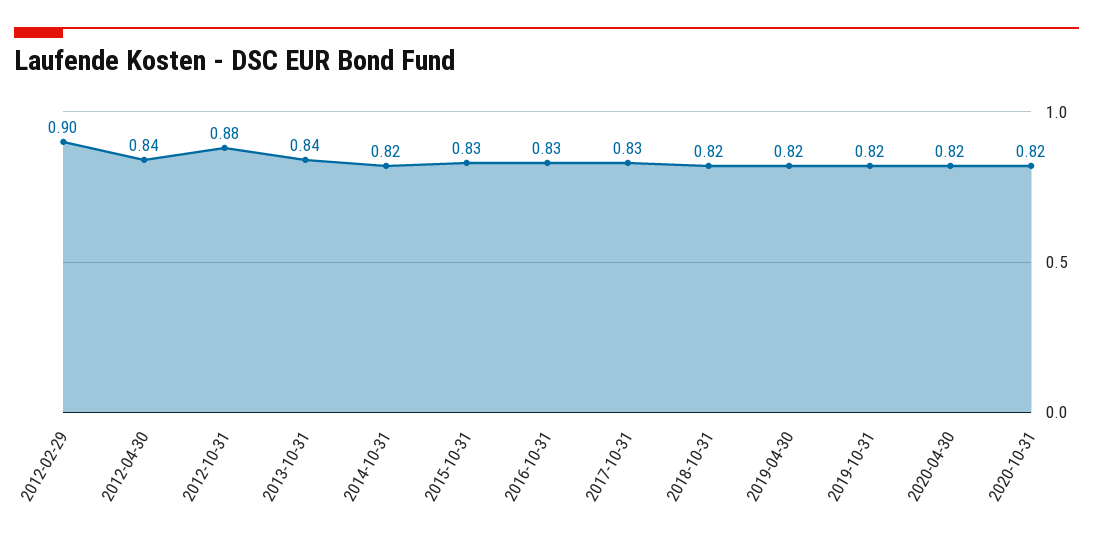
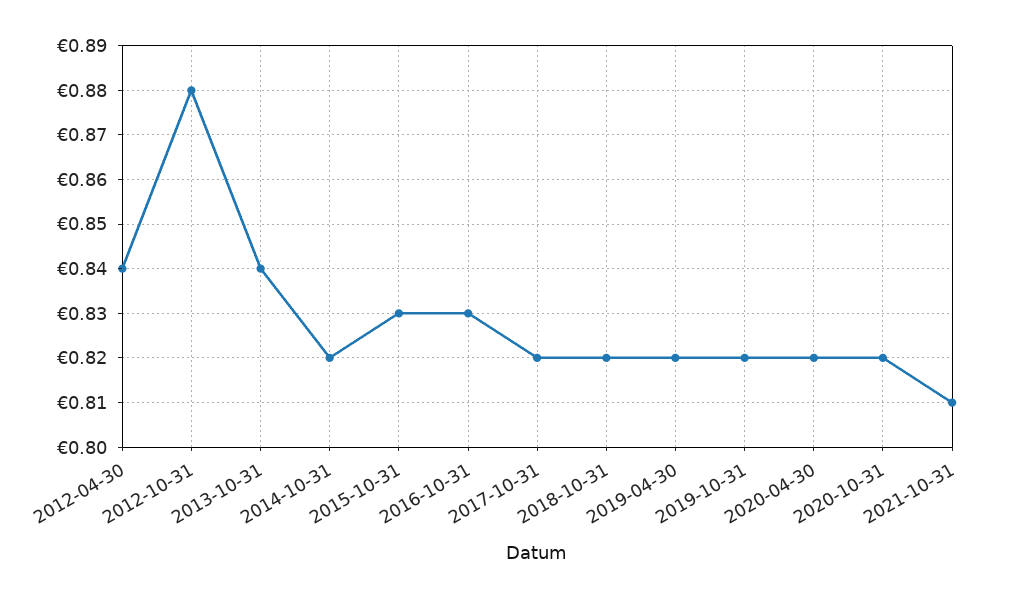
2012-02-29: 0.9 -> none
2017-10-31: 0.83 -> 0.82
2021-10-31: none -> 0.81

